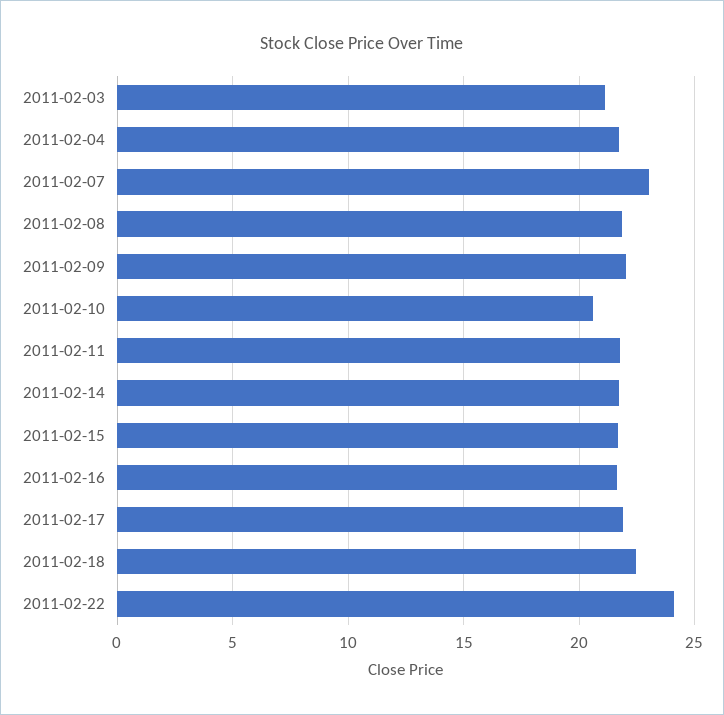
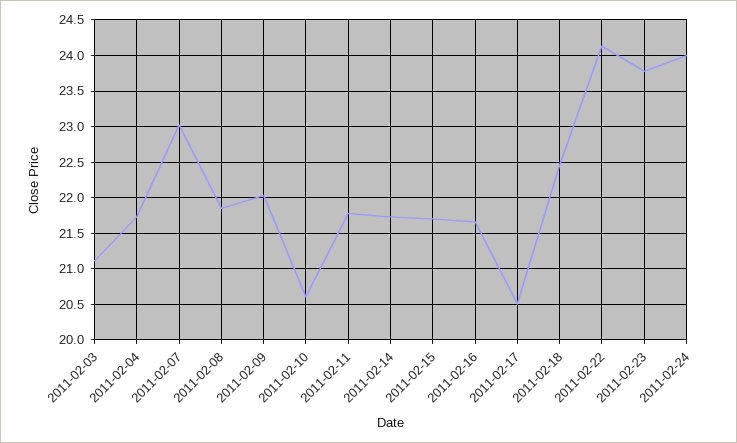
2011-02-17: 22 -> 20.5
2011-02-23: none -> 23.8
2011-02-24: none -> 24

